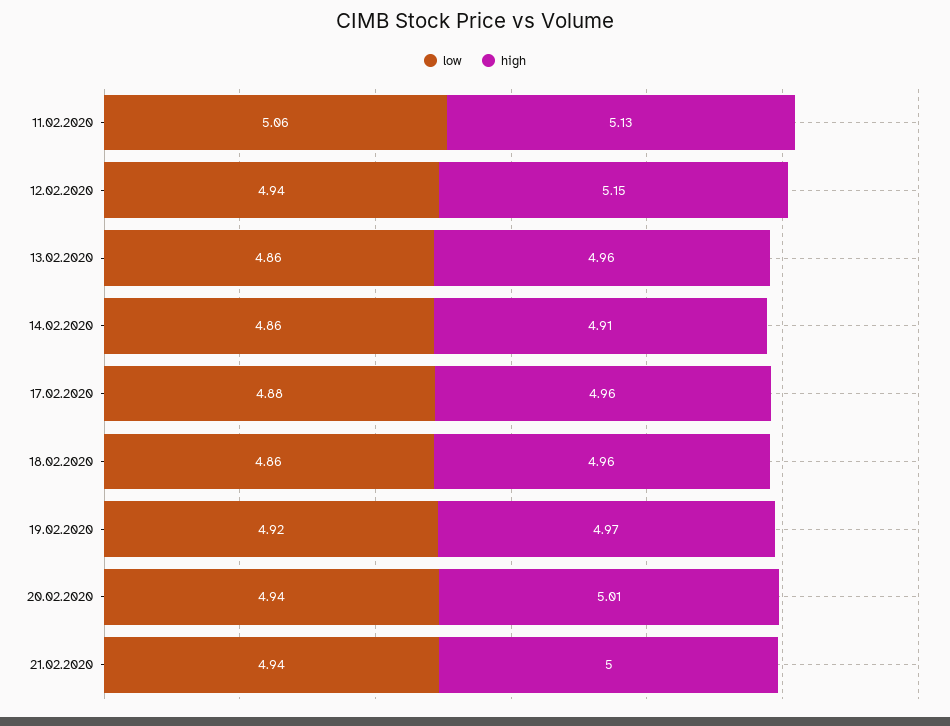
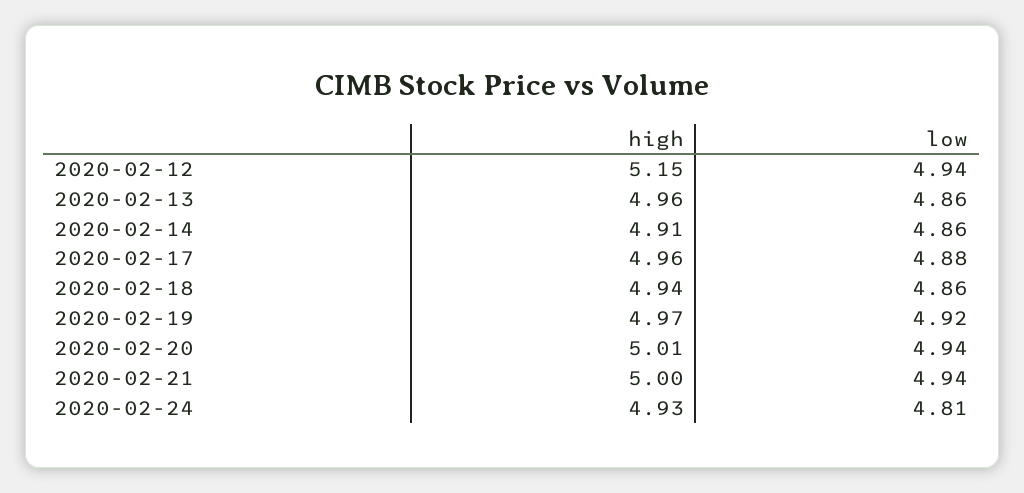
low, 11.02.2020: 5.06 -> none
high, 11.02.2020: 5.13 -> none
high, 18.02.2020: 4.96 -> 4.94
high, 2020-02-24: none -> 4.93
low, 2020-02-24: none -> 4.81

